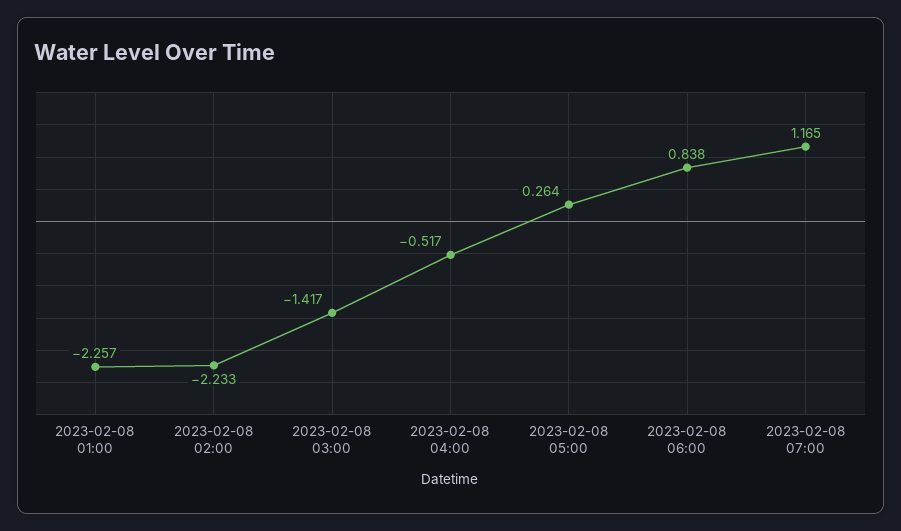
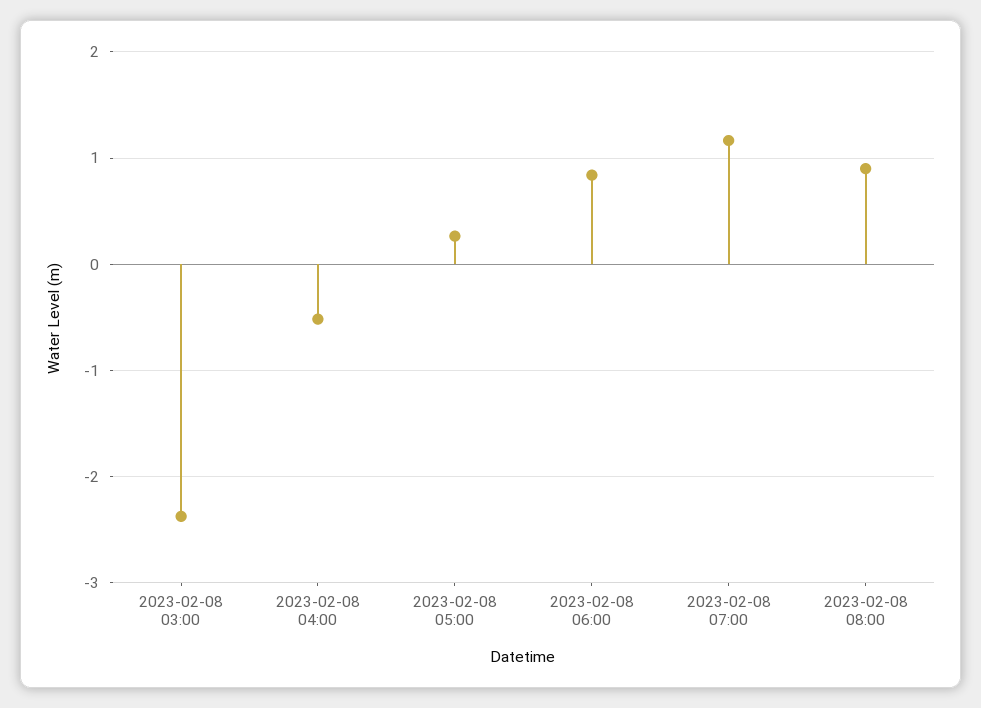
2023-02-08 01:00: -2.257 -> none
2023-02-08 02:00: -2.233 -> none
2023-02-08 03:00: -1.417 -> -2.4
2023-02-08 08:00: none -> 0.9

